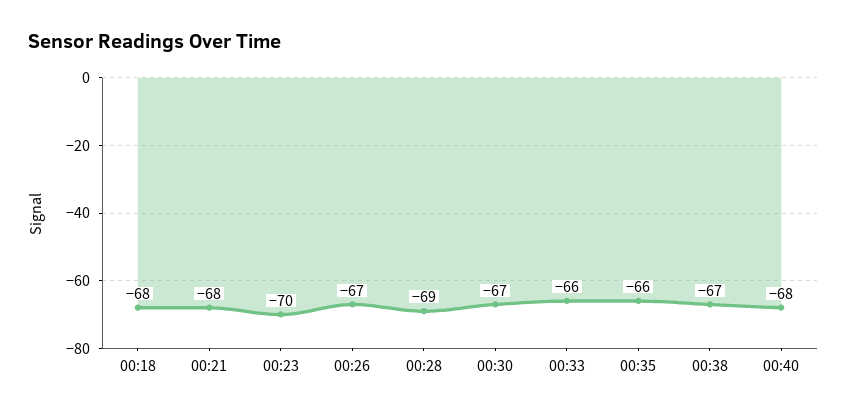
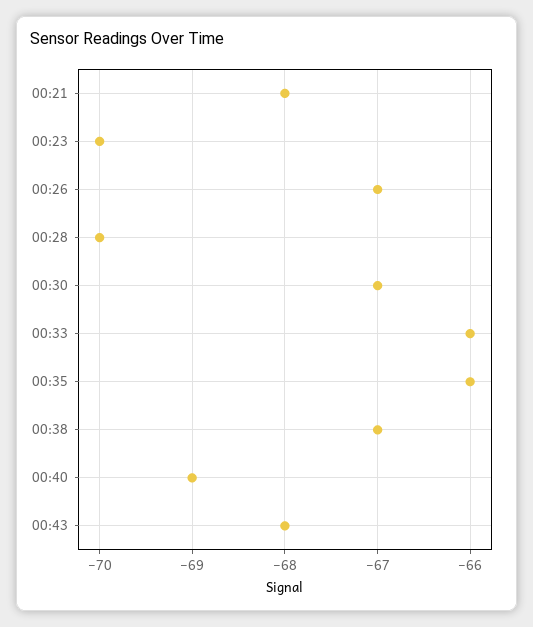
00:18: -68 -> none
00:28: -69 -> -70
00:40: -68 -> -69
00:43: none -> -68

